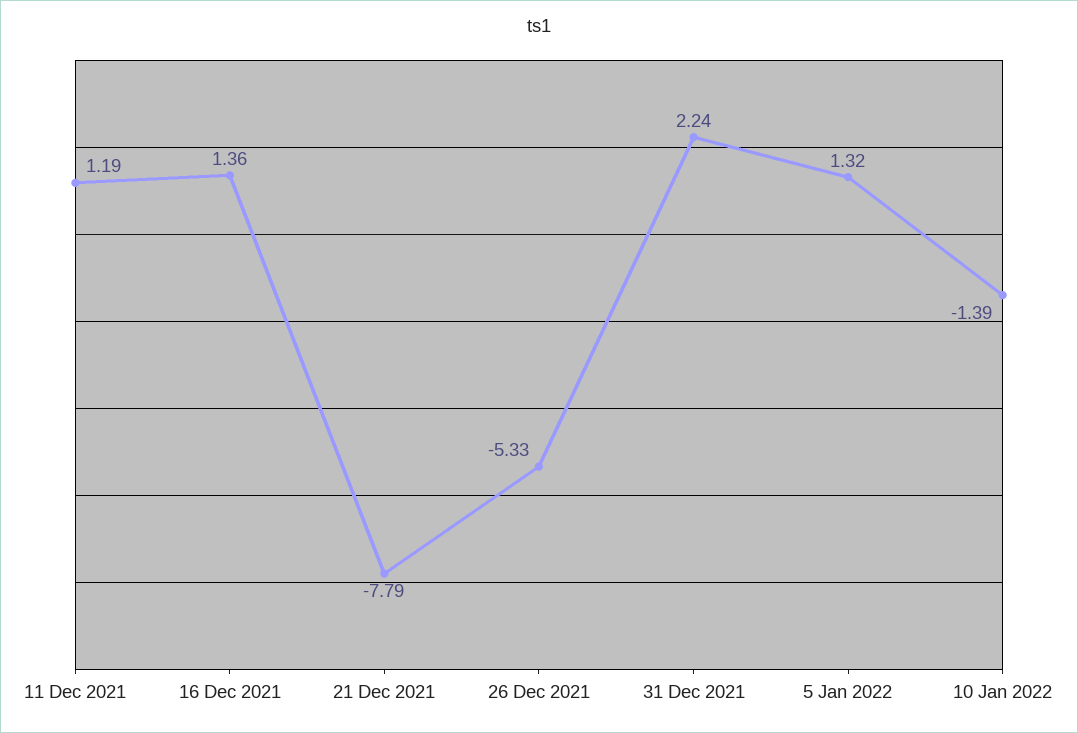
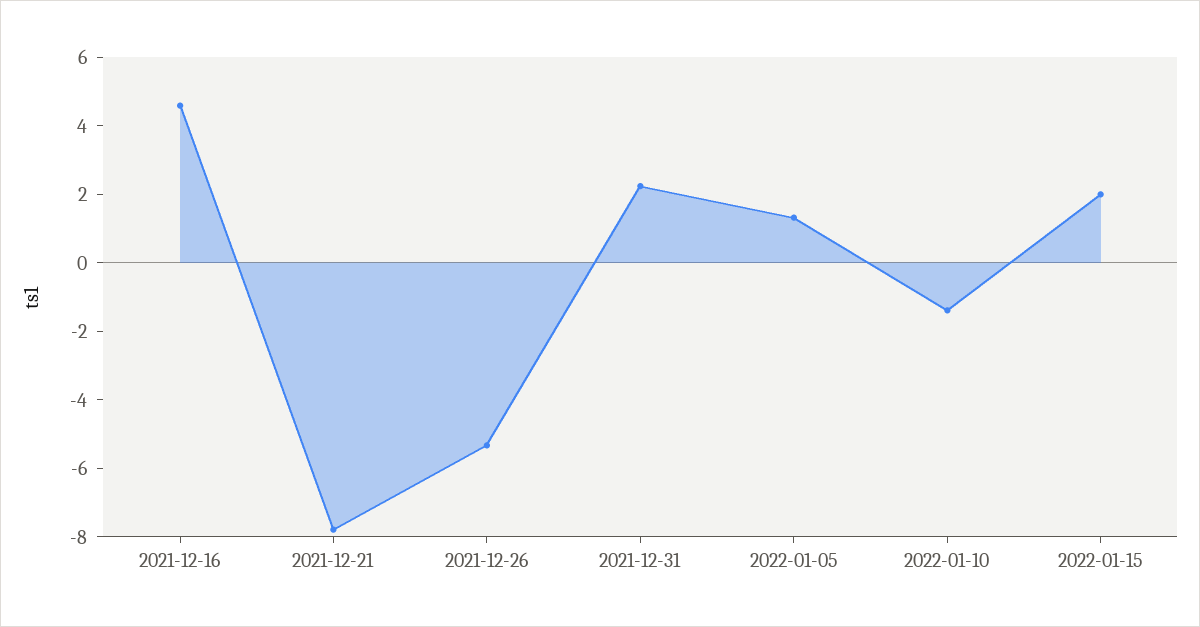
11 Dec 2021: 1.19 -> none
16 Dec 2021: 1.36 -> 4.5
2022-01-15: none -> 2

